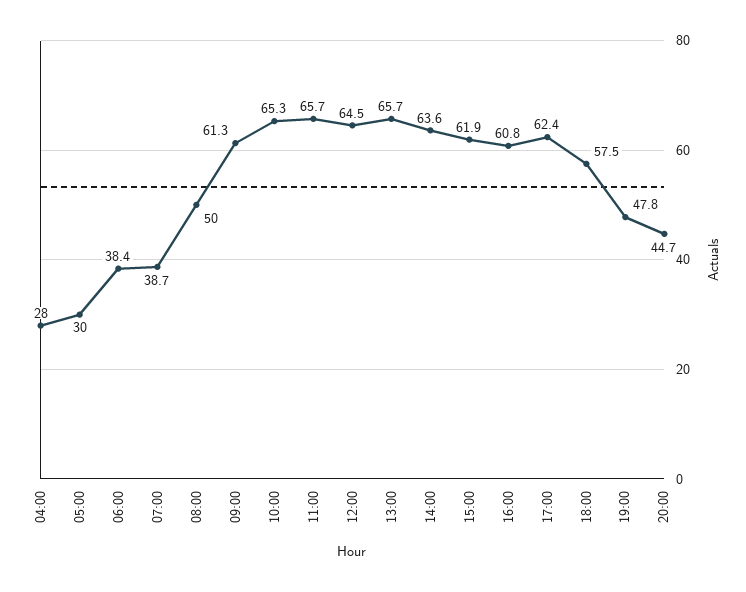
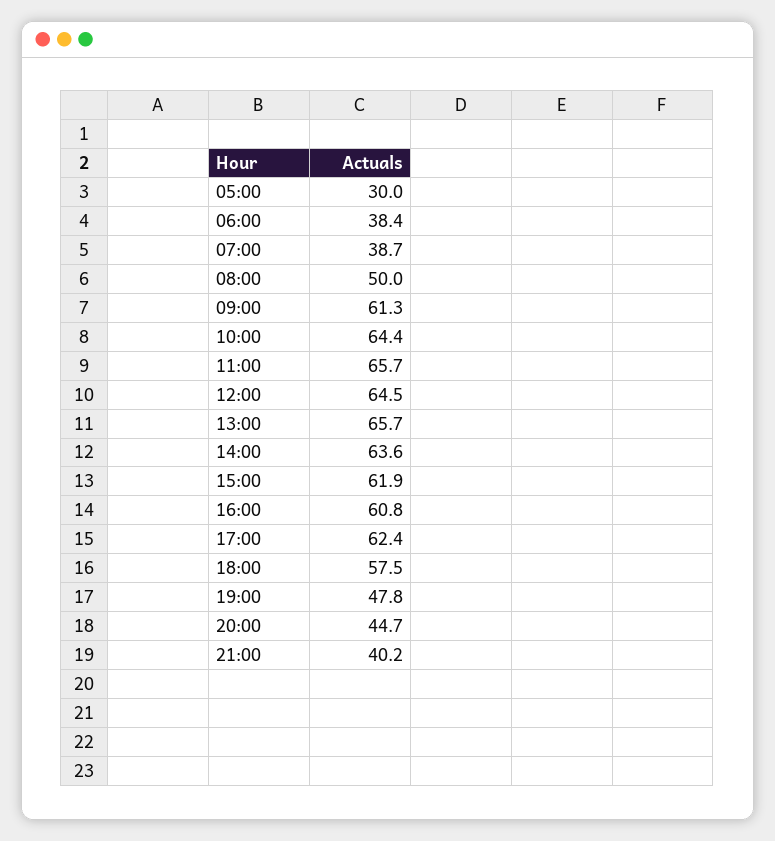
04:00: 28 -> none
10:00: 65.3 -> 64.4
21:00: none -> 40.2

